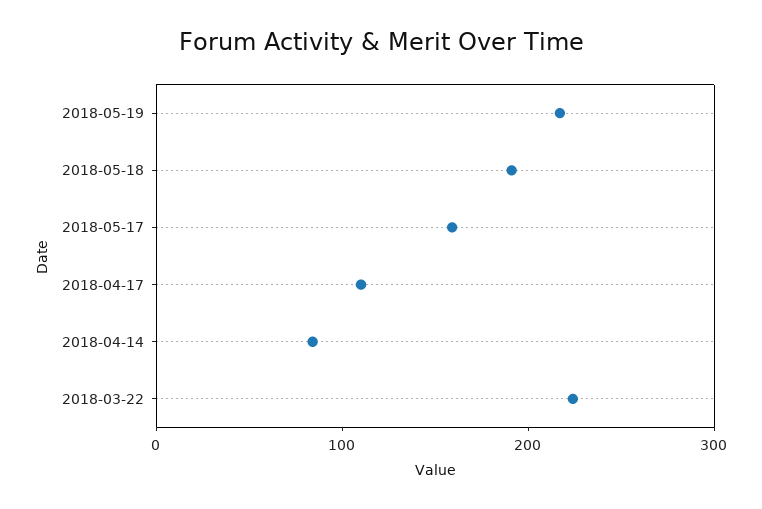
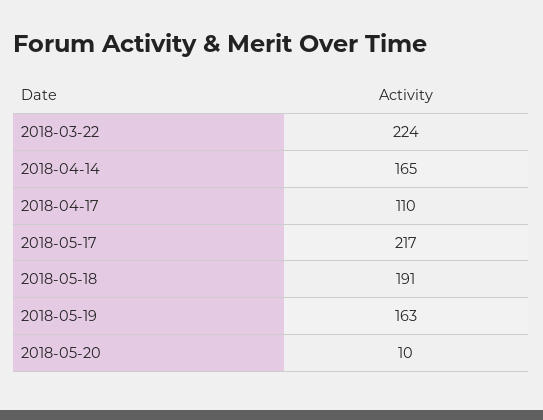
2018-05-19: 220 -> 163
2018-05-17: 160 -> 217
2018-04-14: 80 -> 165
2018-05-20: none -> 10

